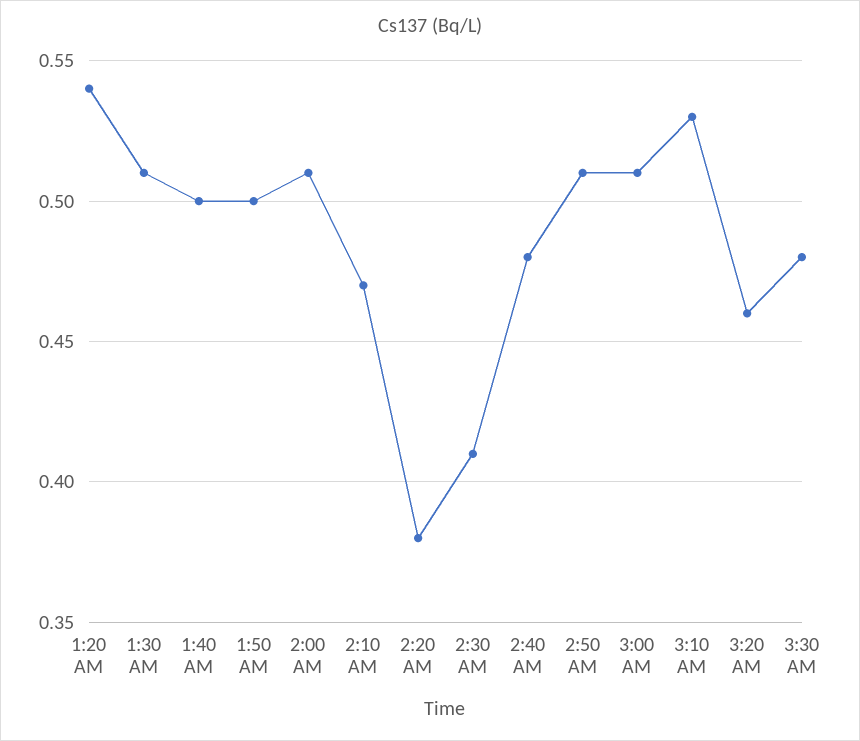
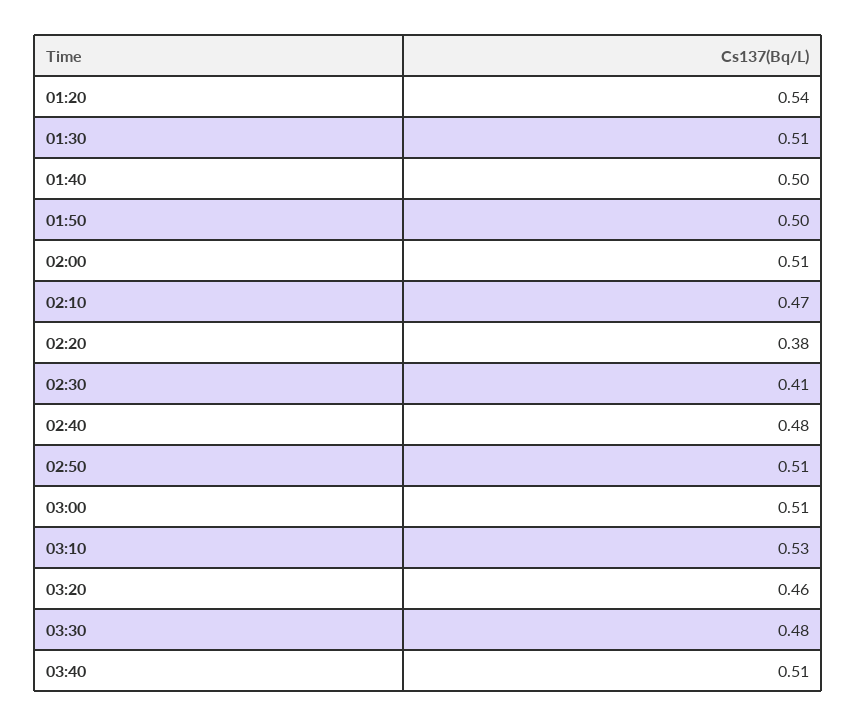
03:40: none -> 0.51

